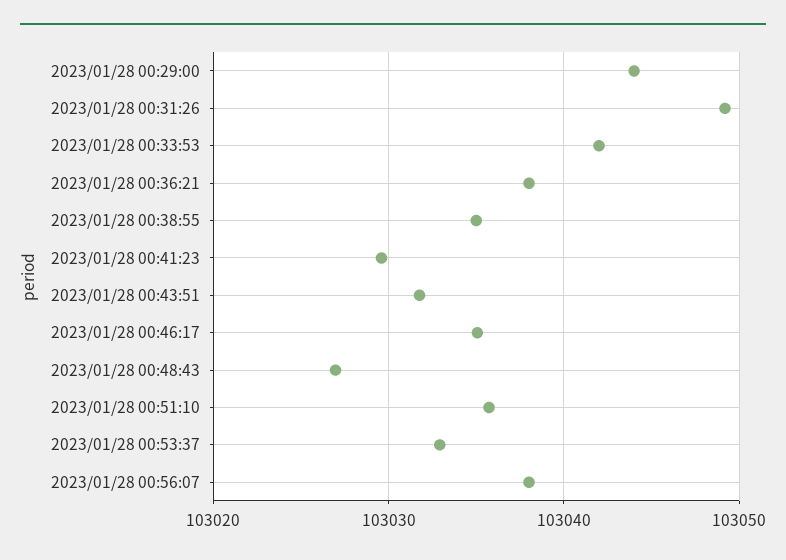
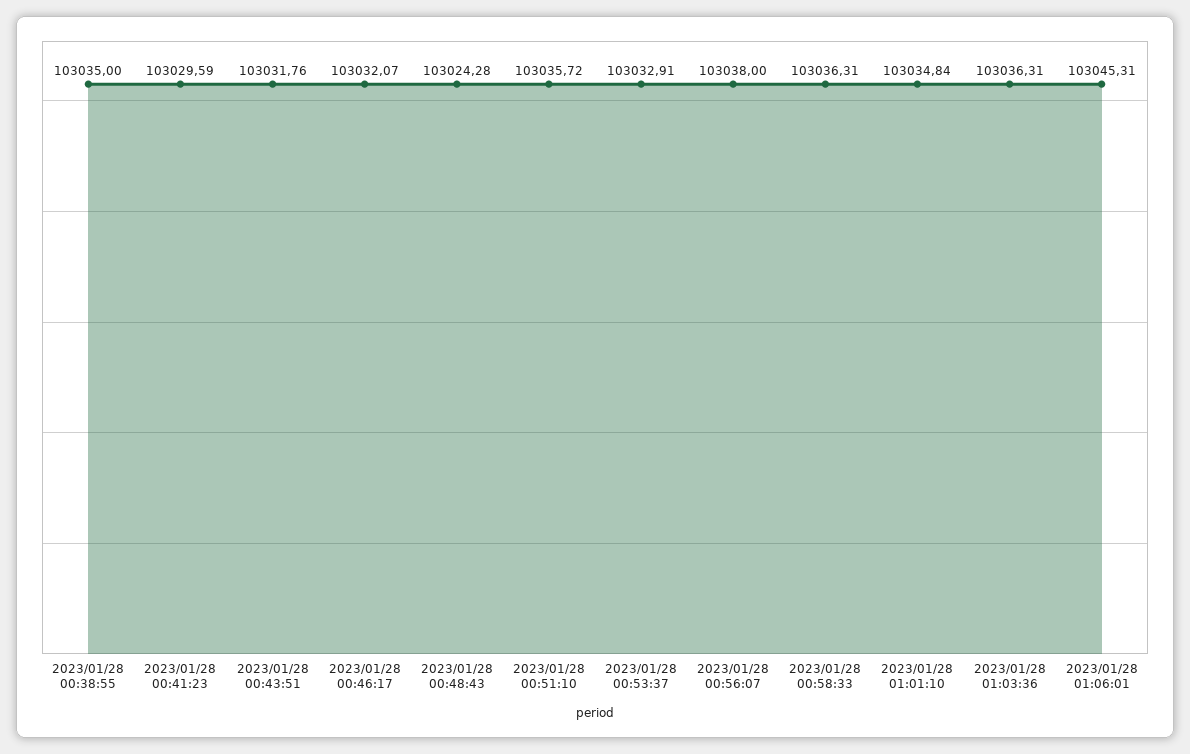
2023/01/28 00:29:00: 103044 -> none
2023/01/28 00:31:26: 103049 -> none
2023/01/28 00:33:53: 103042 -> none
2023/01/28 00:36:21: 103038 -> none
2023/01/28 00:46:17: 103035 -> 103032.07
2023/01/28 00:48:43: 103027 -> 103024.28
2023/01/28 00:58:33: none -> 103036.31
2023/01/28 01:01:10: none -> 103034.84
2023/01/28 01:03:36: none -> 103036.31
2023/01/28 01:06:01: none -> 103045.31

